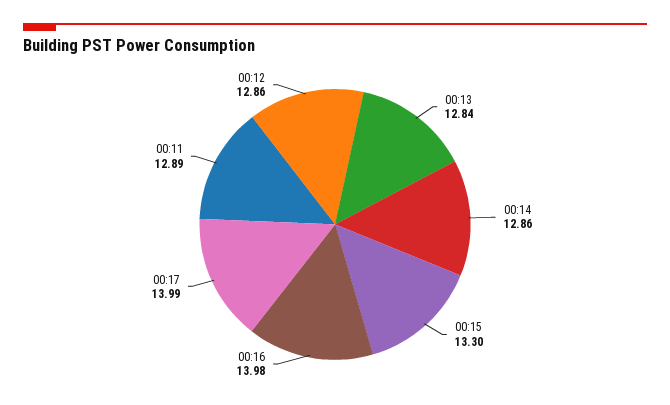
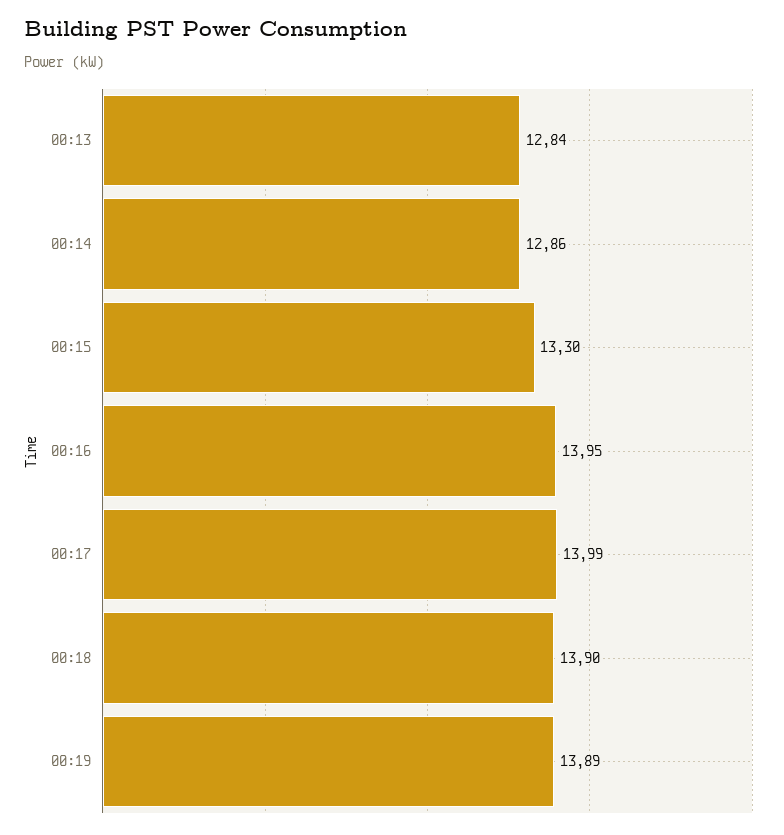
00:16: 13.98 -> 13.95
00:11: 12.89 -> none
00:12: 12.86 -> none
00:18: none -> 13.9
00:19: none -> 13.89

